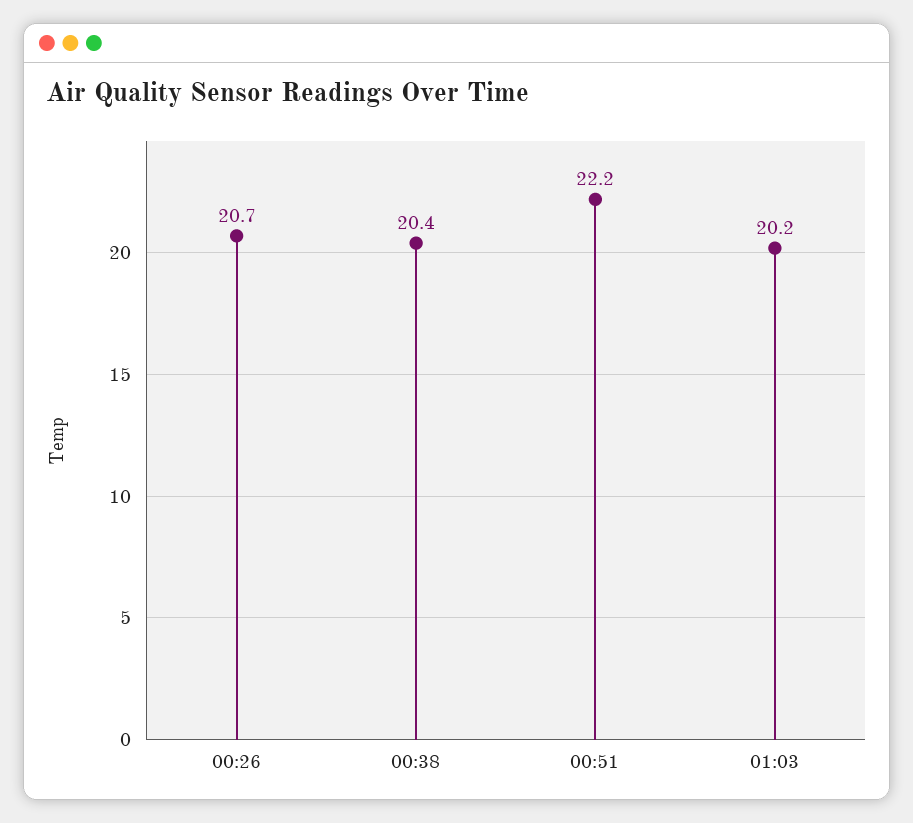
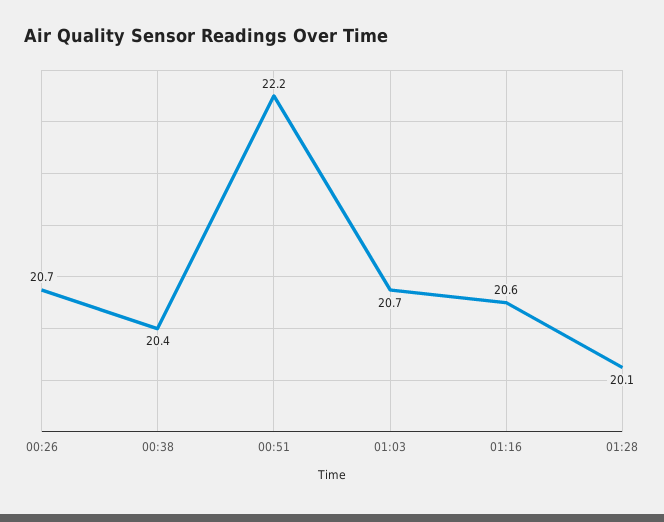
01:03: 20.2 -> 20.7
01:16: none -> 20.6
01:28: none -> 20.1

